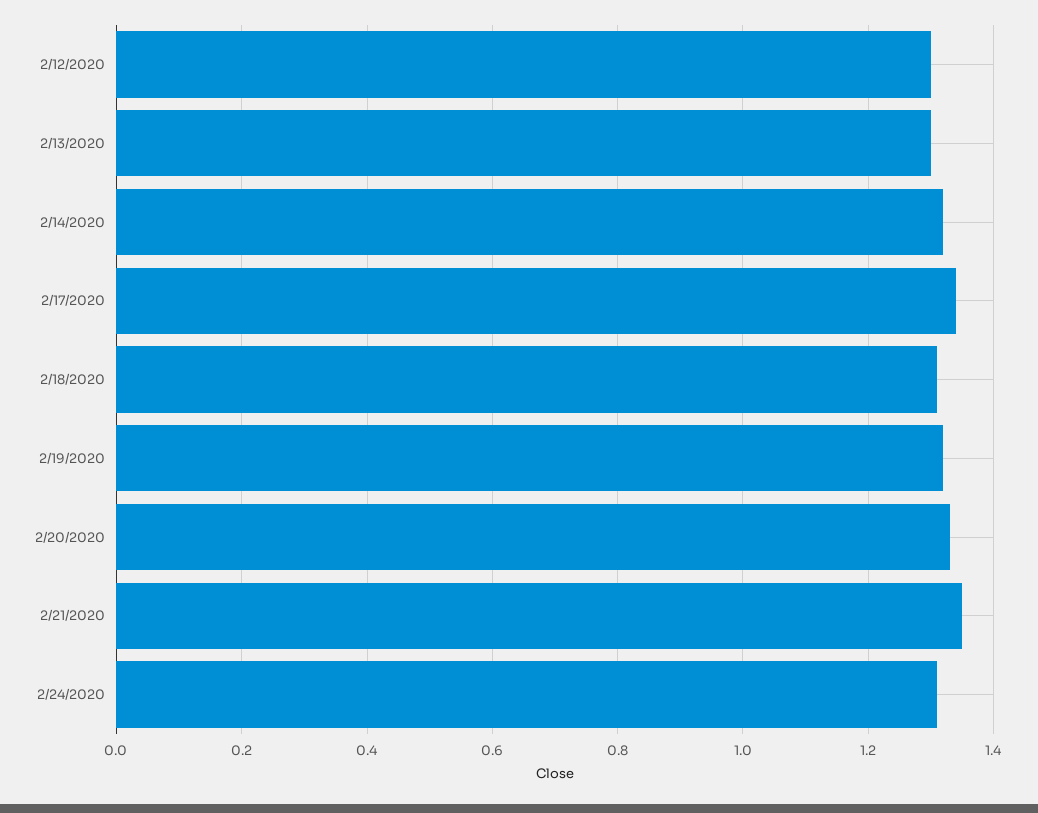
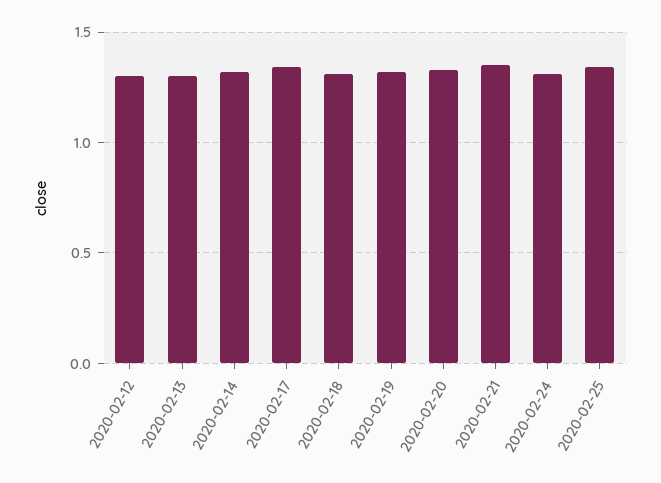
2020-02-25: none -> 1.35

